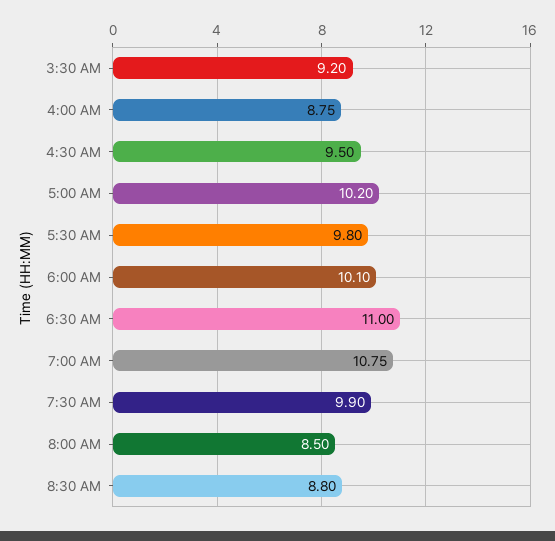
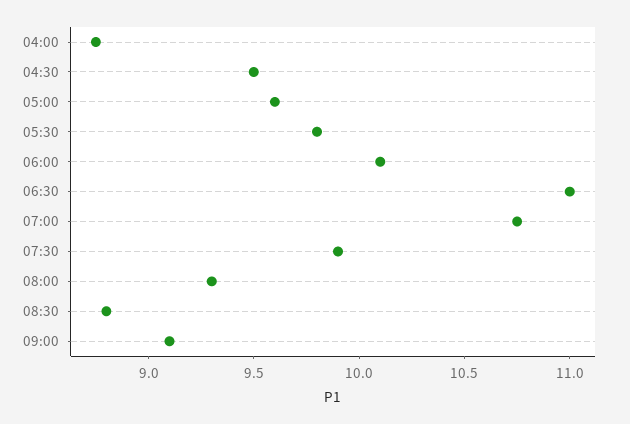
3:30 AM: 9.2 -> none
5:00 AM: 10.2 -> 9.6
8:00 AM: 8.5 -> 9.3
09:00: none -> 9.1

